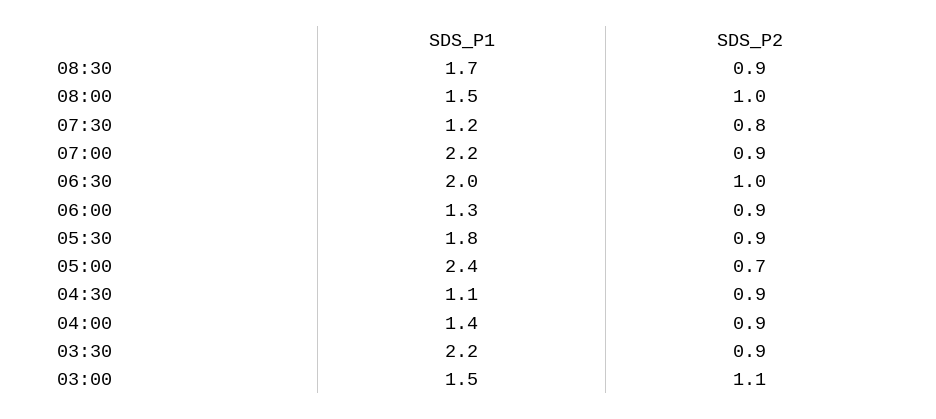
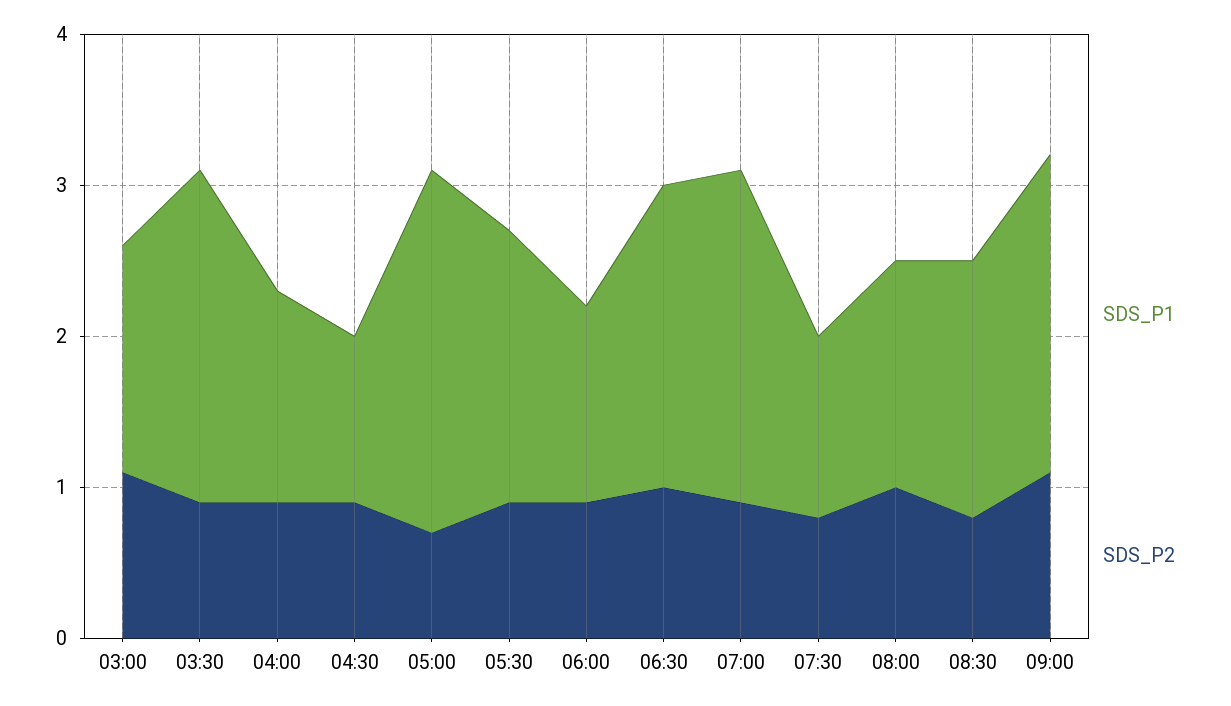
SDS_P2, 08:30: 0.9 -> 0.8
SDS_P1, 09:00: none -> 2.1
SDS_P2, 09:00: none -> 1.1

